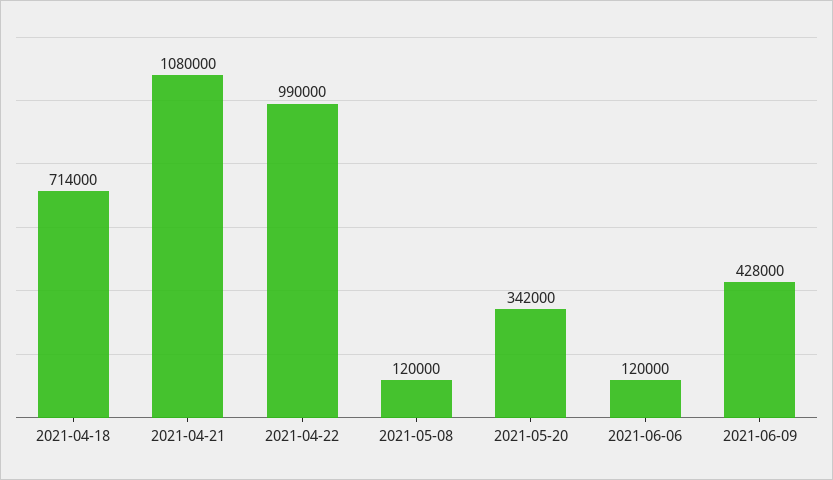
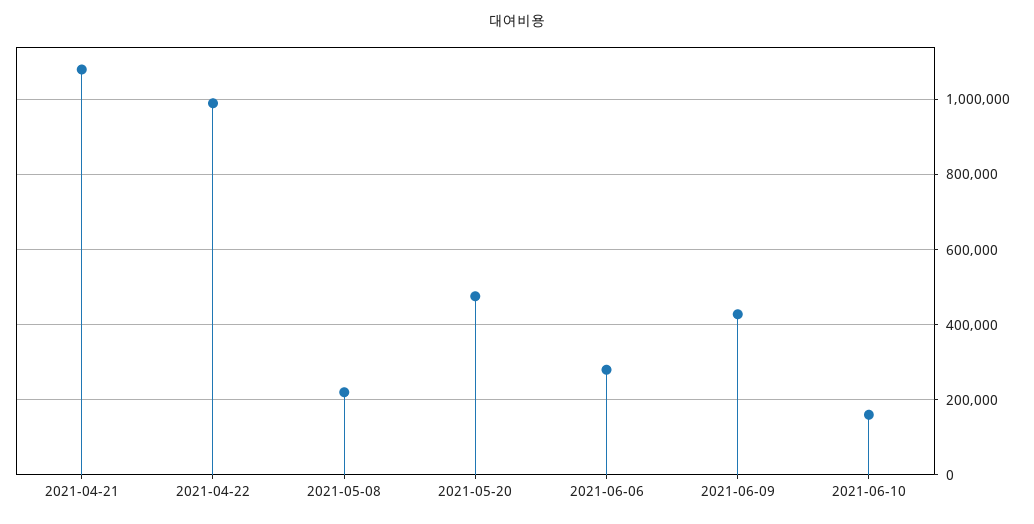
2021-04-18: 714000 -> none
2021-05-08: 120000 -> 220000
2021-05-20: 342000 -> 480000
2021-06-06: 120000 -> 280000
2021-06-10: none -> 160000

